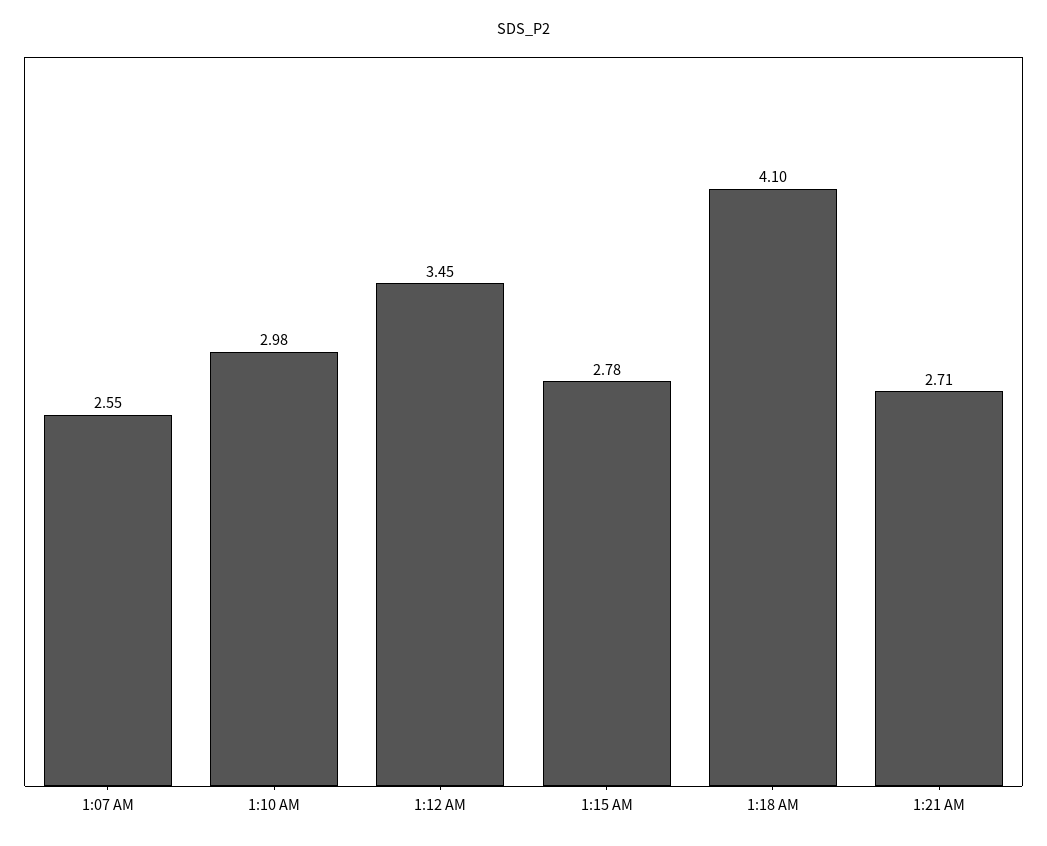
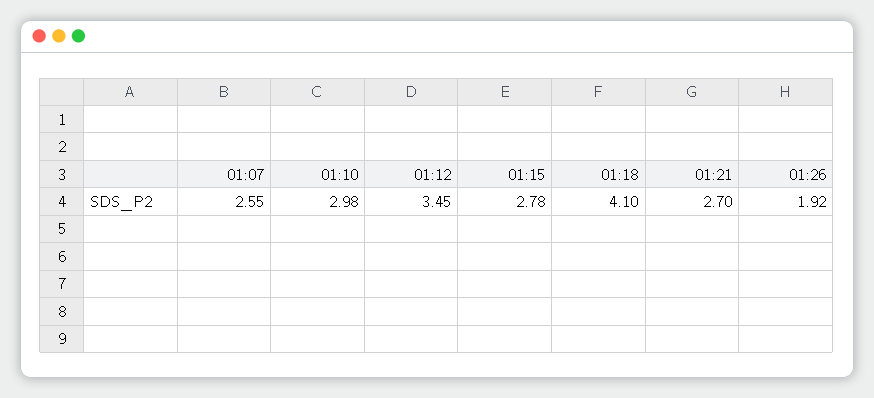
1:21 AM: 2.71 -> 2.7
01:26: none -> 1.92

